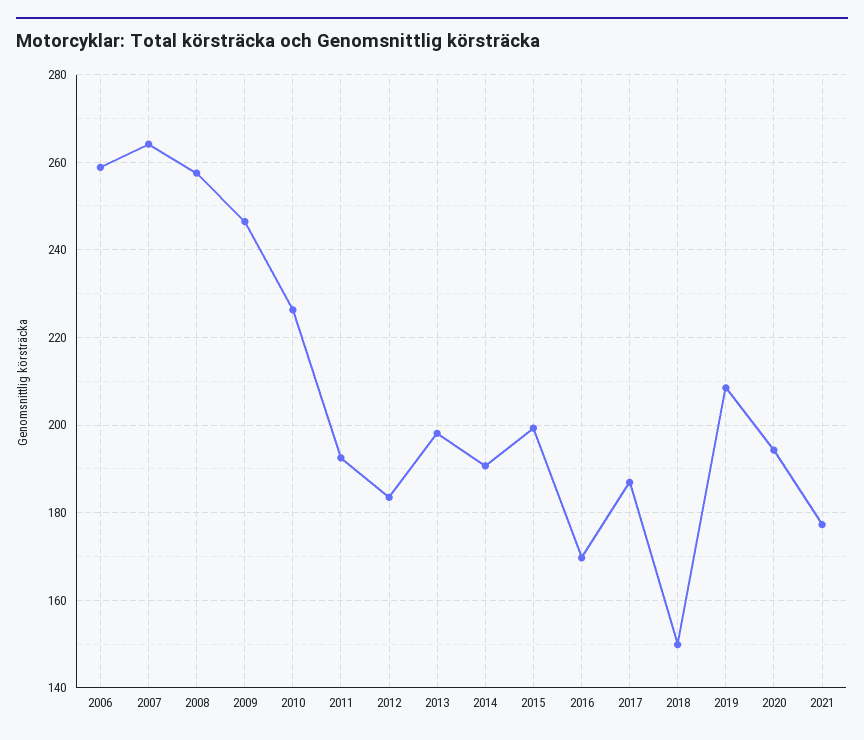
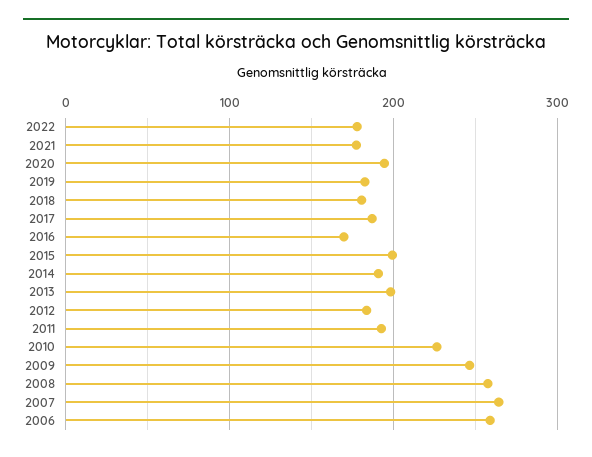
2018: 150 -> 180
2019: 208 -> 180
2022: none -> 180

